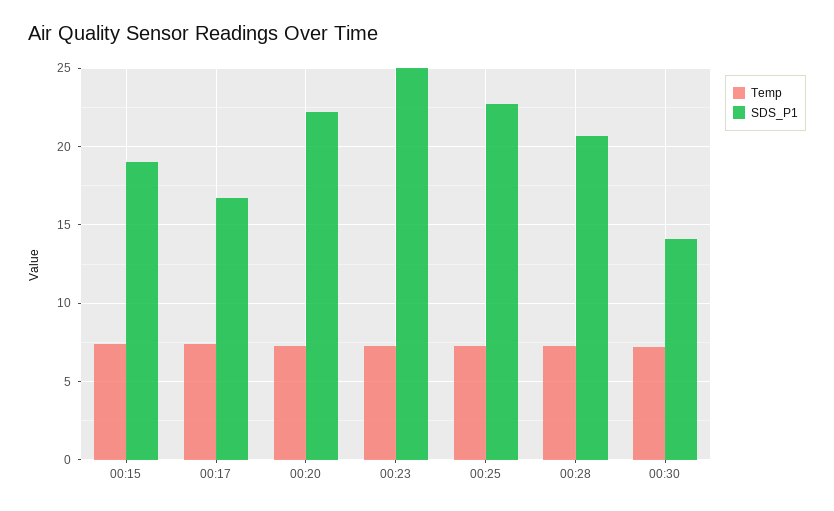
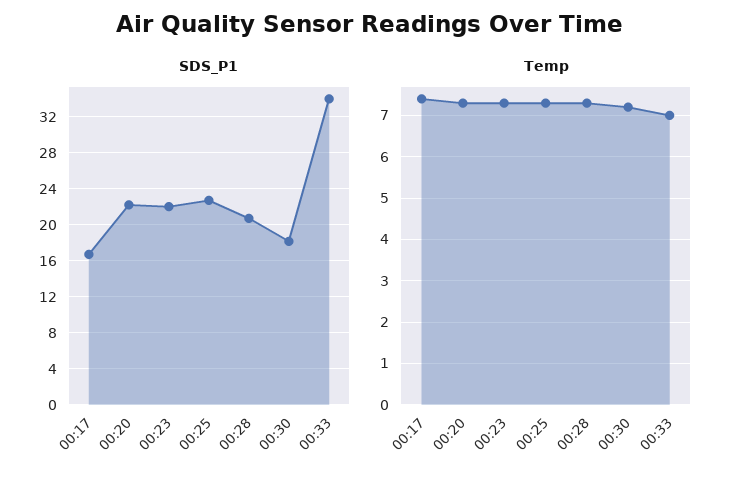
Temp, 00:15: 7.5 -> none
SDS_P1, 00:15: 19 -> none
SDS_P1, 00:23: 25 -> 22
SDS_P1, 00:30: 14 -> 18
SDS_P1, 00:33: none -> 34
Temp, 00:33: none -> 7

